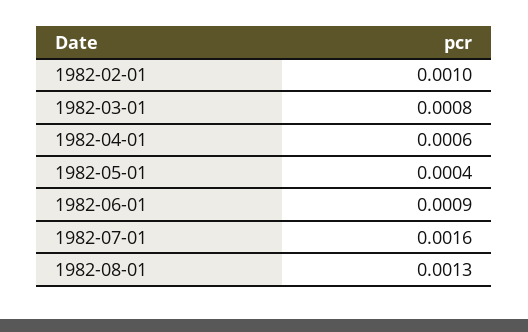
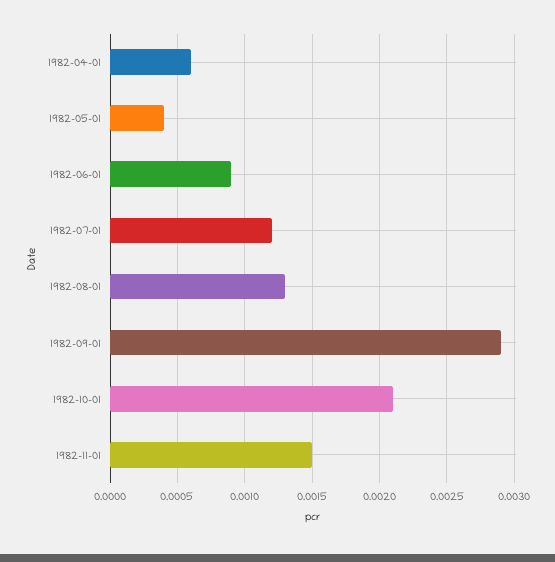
1982-02-01: 0.001 -> none
1982-03-01: 0.0008 -> none
1982-07-01: 0.0016 -> 0.0012
1982-09-01: none -> 0.0029
1982-10-01: none -> 0.0021
1982-11-01: none -> 0.0015

